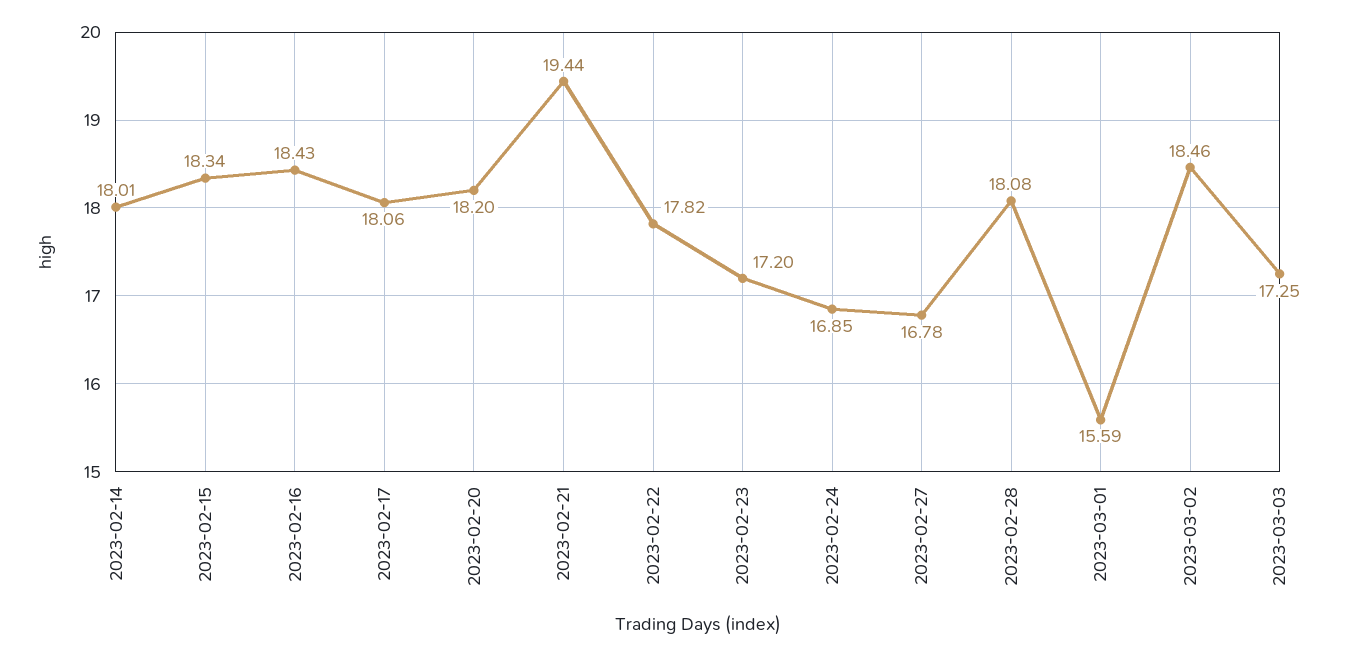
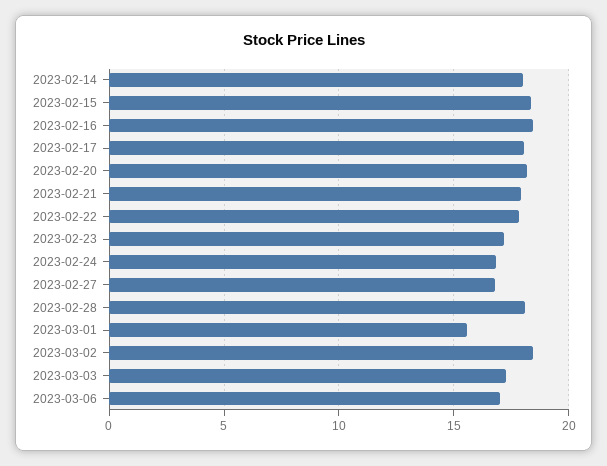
2023-02-21: 19.44 -> 18
2023-03-06: none -> 17

